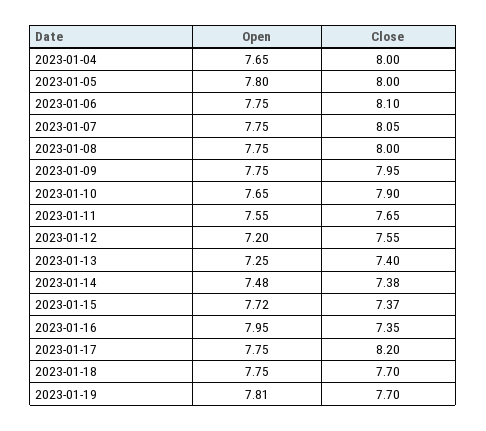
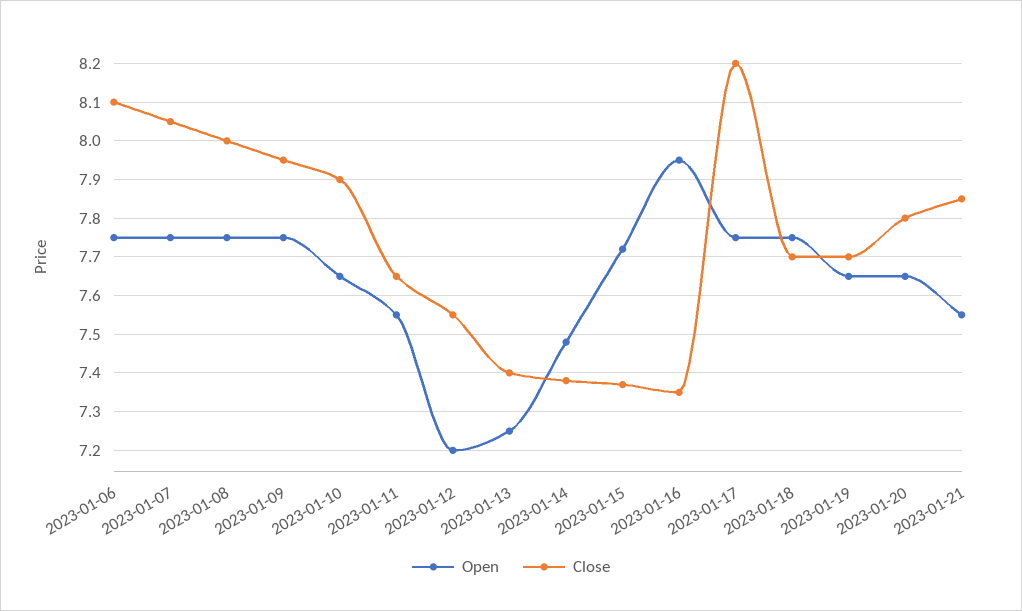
Open, 2023-01-04: 7.65 -> none
Close, 2023-01-04: 8 -> none
Open, 2023-01-05: 7.8 -> none
Close, 2023-01-05: 8 -> none
Open, 2023-01-19: 7.81 -> 7.65
Open, 2023-01-20: none -> 7.65
Close, 2023-01-20: none -> 7.8
Open, 2023-01-21: none -> 7.55
Close, 2023-01-21: none -> 7.85

